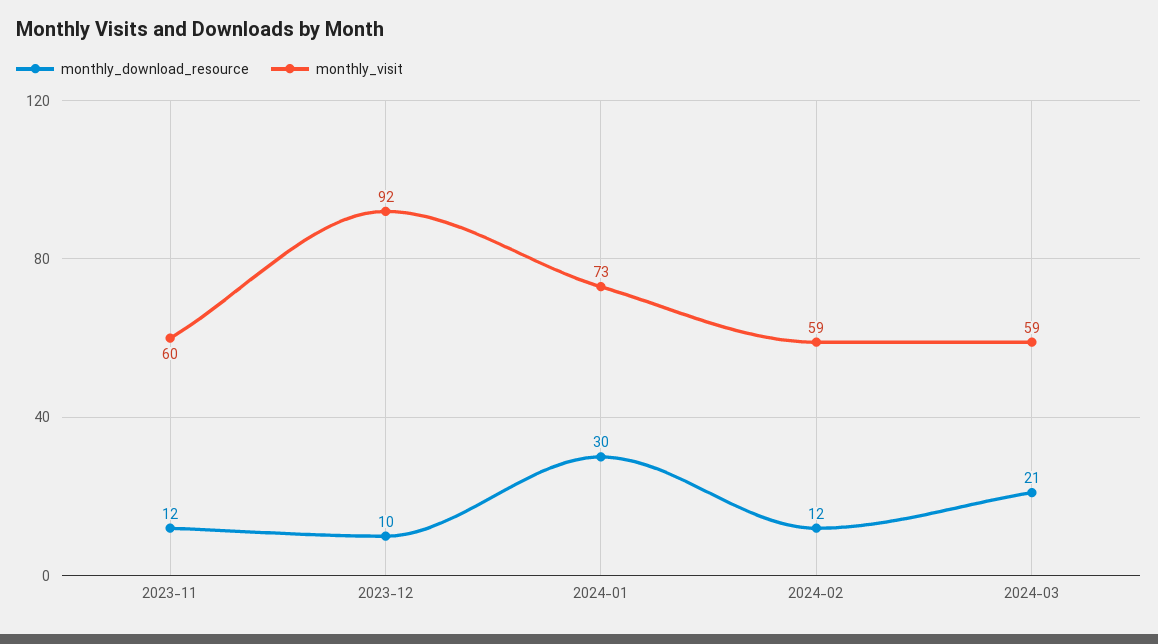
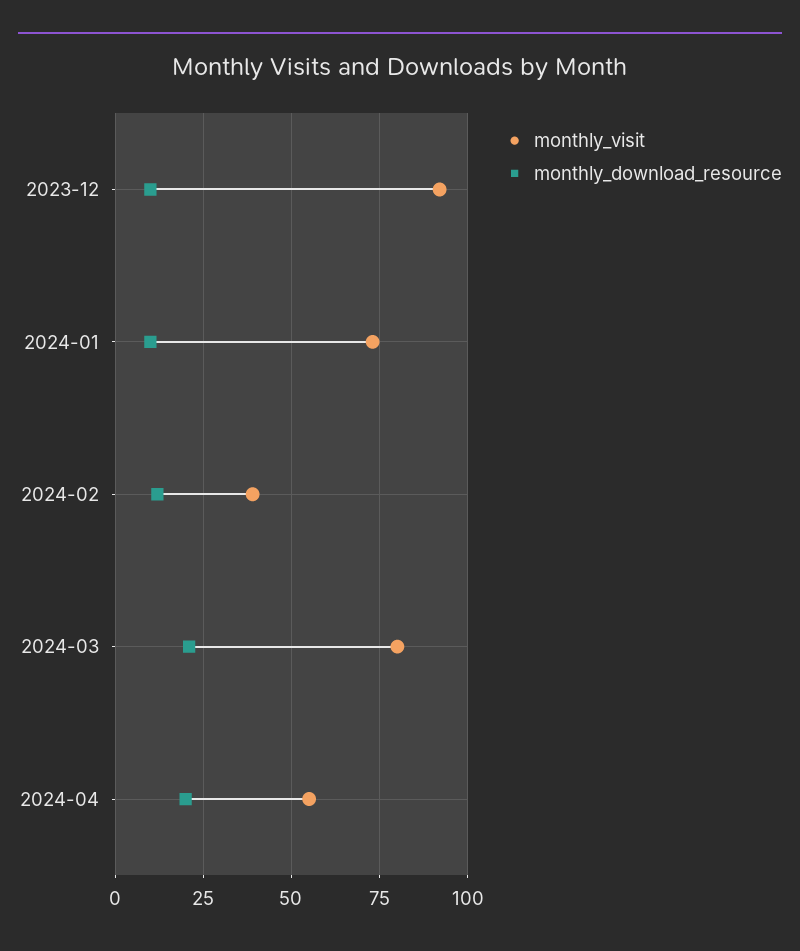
monthly_download_resource, 2023-11: 12 -> none
monthly_visit, 2023-11: 60 -> none
monthly_download_resource, 2024-01: 30 -> 10
monthly_visit, 2024-02: 59 -> 40
monthly_visit, 2024-03: 59 -> 80
monthly_visit, 2024-04: none -> 55
monthly_download_resource, 2024-04: none -> 20

